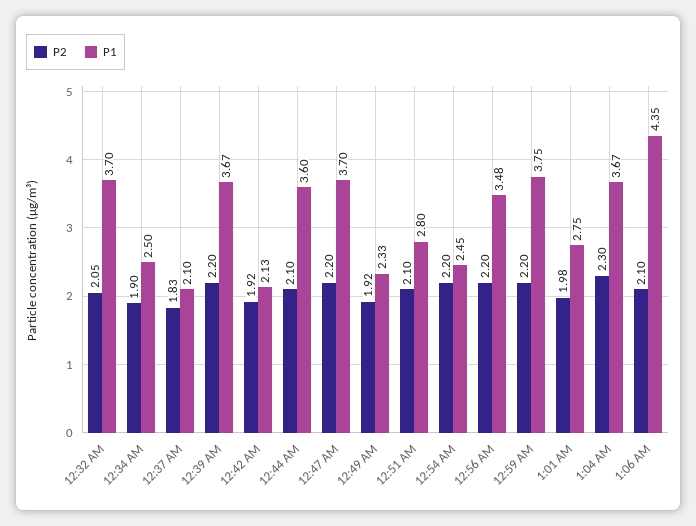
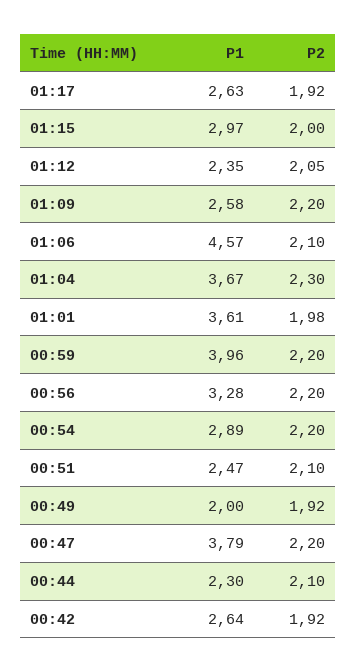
P2, 12:32 AM: 2.05 -> none
P1, 12:32 AM: 3.7 -> none
P2, 12:34 AM: 1.9 -> none
P1, 12:34 AM: 2.5 -> none
P2, 12:37 AM: 1.83 -> none
P1, 12:37 AM: 2.1 -> none
P2, 12:39 AM: 2.2 -> none
P1, 12:39 AM: 3.67 -> none
P1, 12:42 AM: 2.13 -> 2.64
P1, 12:44 AM: 3.6 -> 2.3
P1, 12:47 AM: 3.7 -> 3.79
P1, 12:49 AM: 2.33 -> 2
P1, 12:51 AM: 2.8 -> 2.47
P1, 12:54 AM: 2.45 -> 2.89
P1, 12:56 AM: 3.48 -> 3.28
P1, 12:59 AM: 3.75 -> 3.96
P1, 1:01 AM: 2.75 -> 3.61
P1, 1:06 AM: 4.35 -> 4.57
P1, 01:17: none -> 2.63
P2, 01:17: none -> 1.92
P1, 01:15: none -> 2.97
P2, 01:15: none -> 2
P1, 01:12: none -> 2.35
P2, 01:12: none -> 2.05
P1, 01:09: none -> 2.58
P2, 01:09: none -> 2.2

